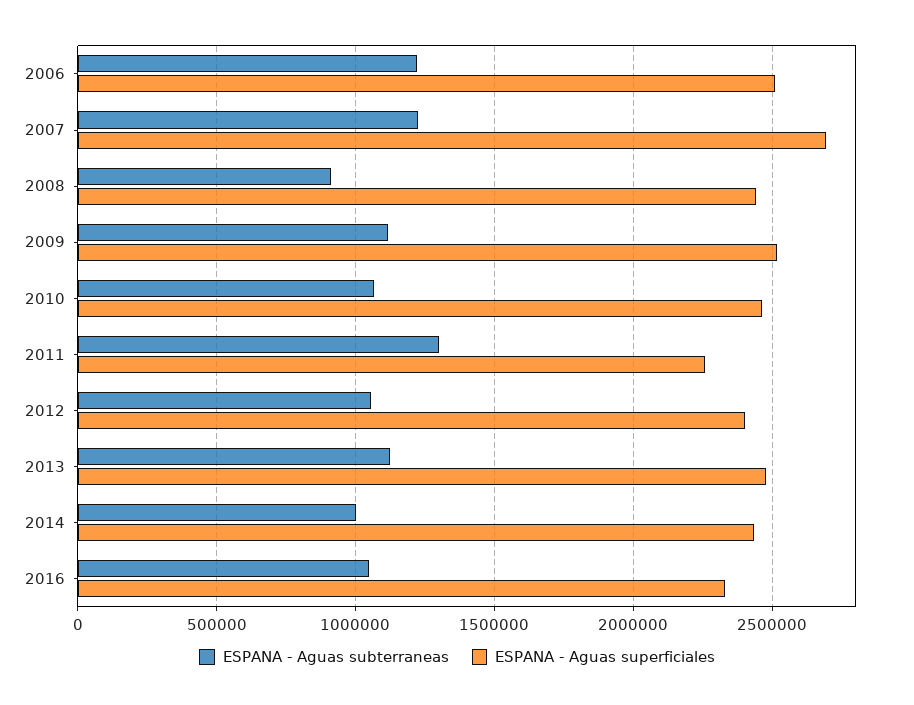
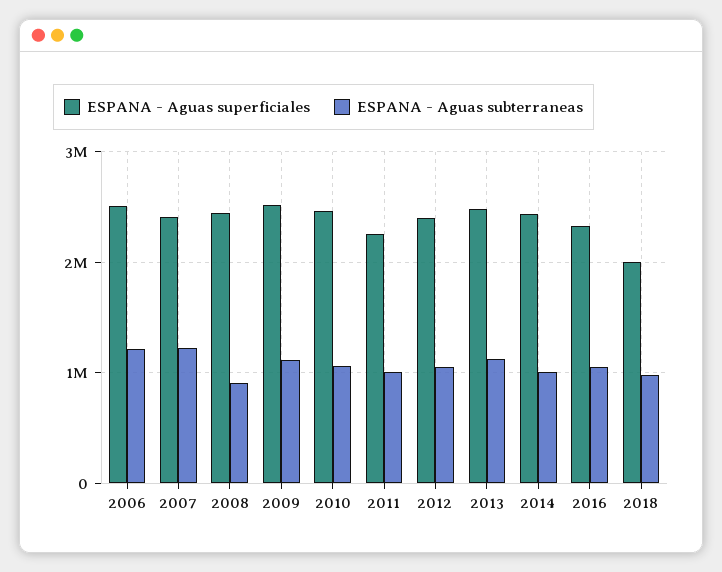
ESPANA - Aguas superficiales, 2007: 2700000 -> 2400000
ESPANA - Aguas subterraneas, 2011: 1300000 -> 1000000
ESPANA - Aguas superficiales, 2018: none -> 2000000
ESPANA - Aguas subterraneas, 2018: none -> 1000000

